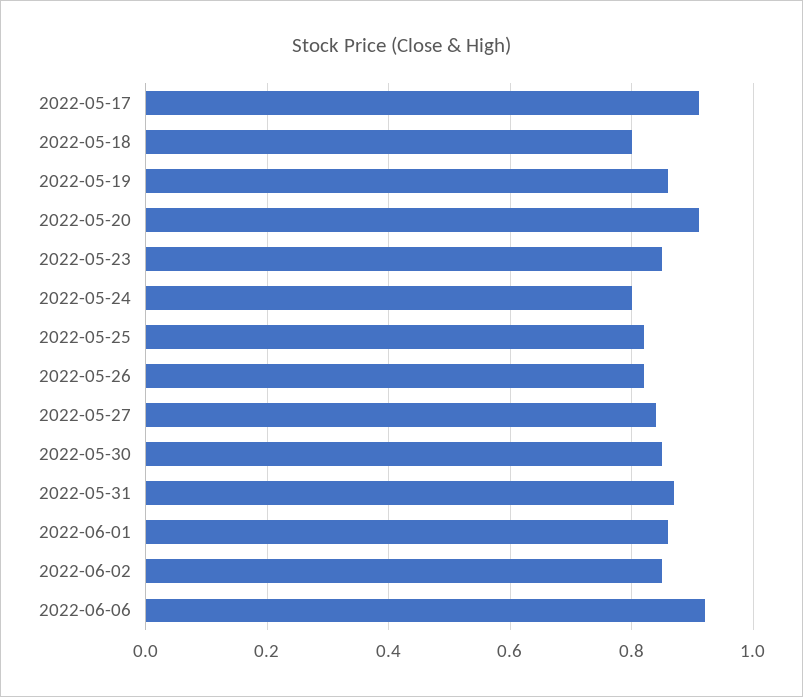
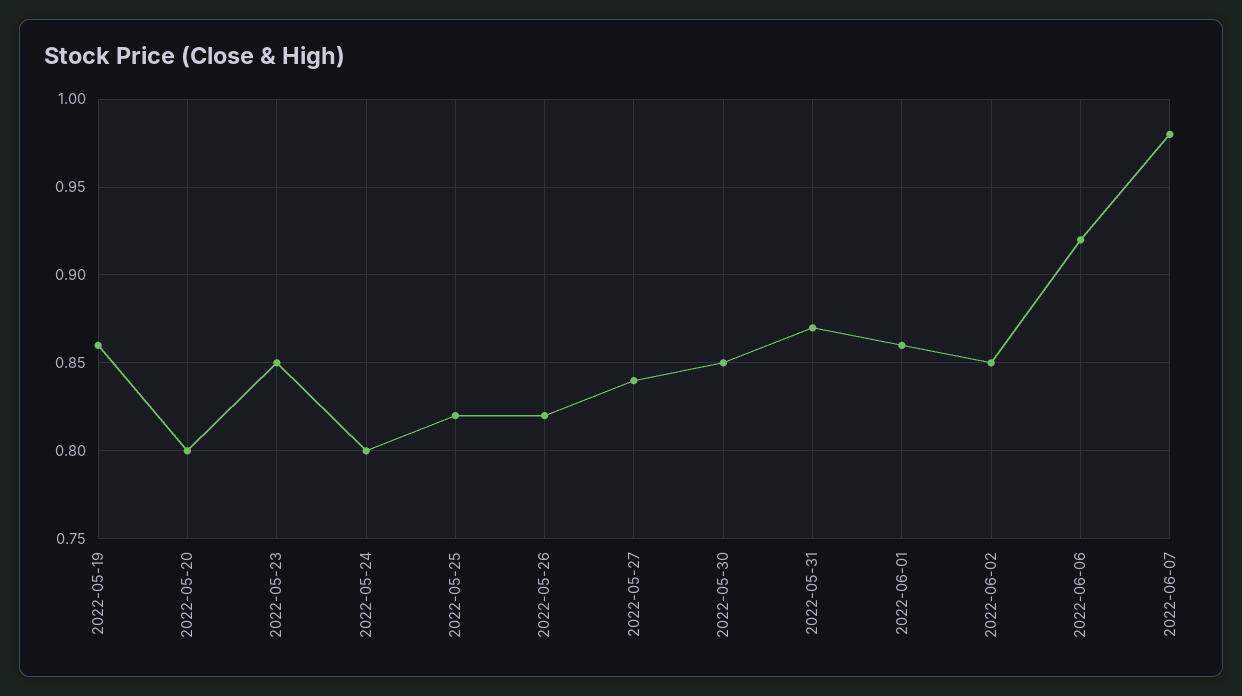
2022-05-17: 0.9 -> none
2022-05-18: 0.8 -> none
2022-05-20: 0.9 -> 0.8
2022-06-07: none -> 0.98

